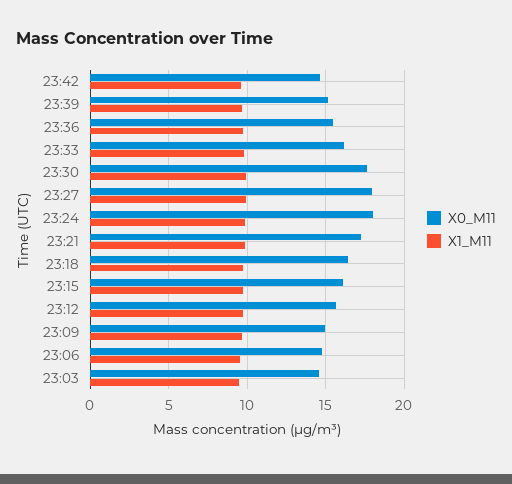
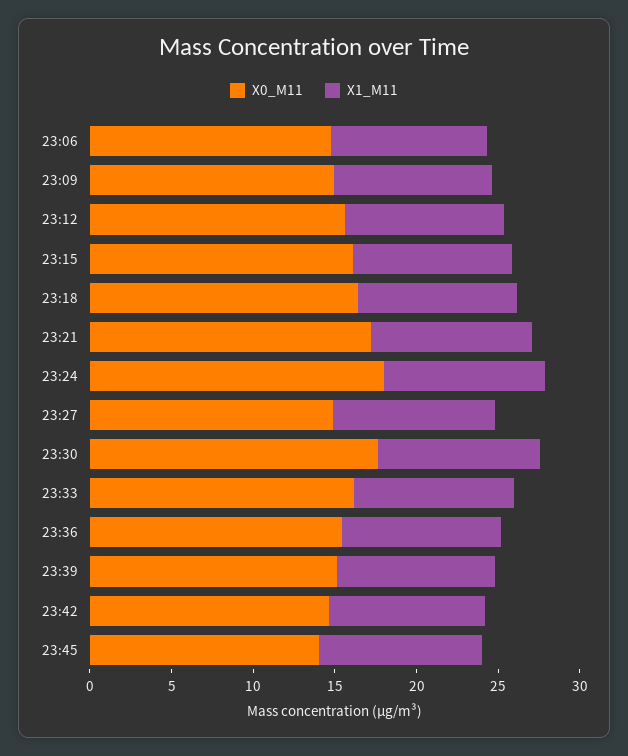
X0_M11, 23:27: 18 -> 15
X0_M11, 23:03: 14.5 -> none
X1_M11, 23:03: 9.5 -> none
X0_M11, 23:45: none -> 14
X1_M11, 23:45: none -> 10

